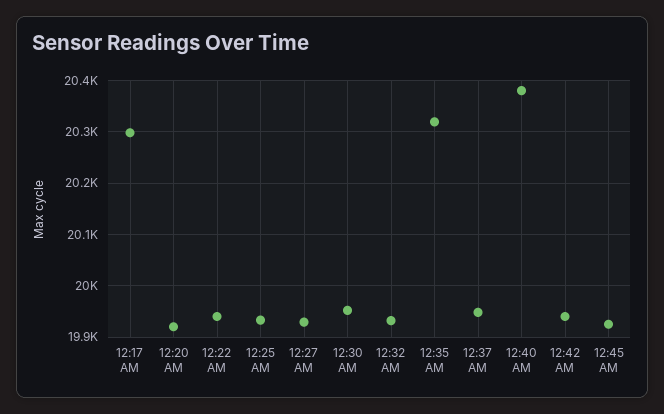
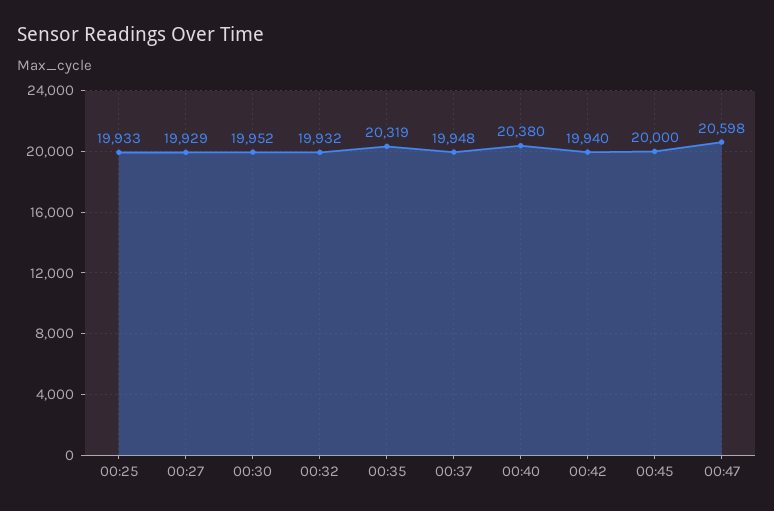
12:17 AM: 20300 -> none
12:20 AM: 19920 -> none
12:22 AM: 19940 -> none
12:45 AM: 19920 -> 20000
00:47: none -> 20598

